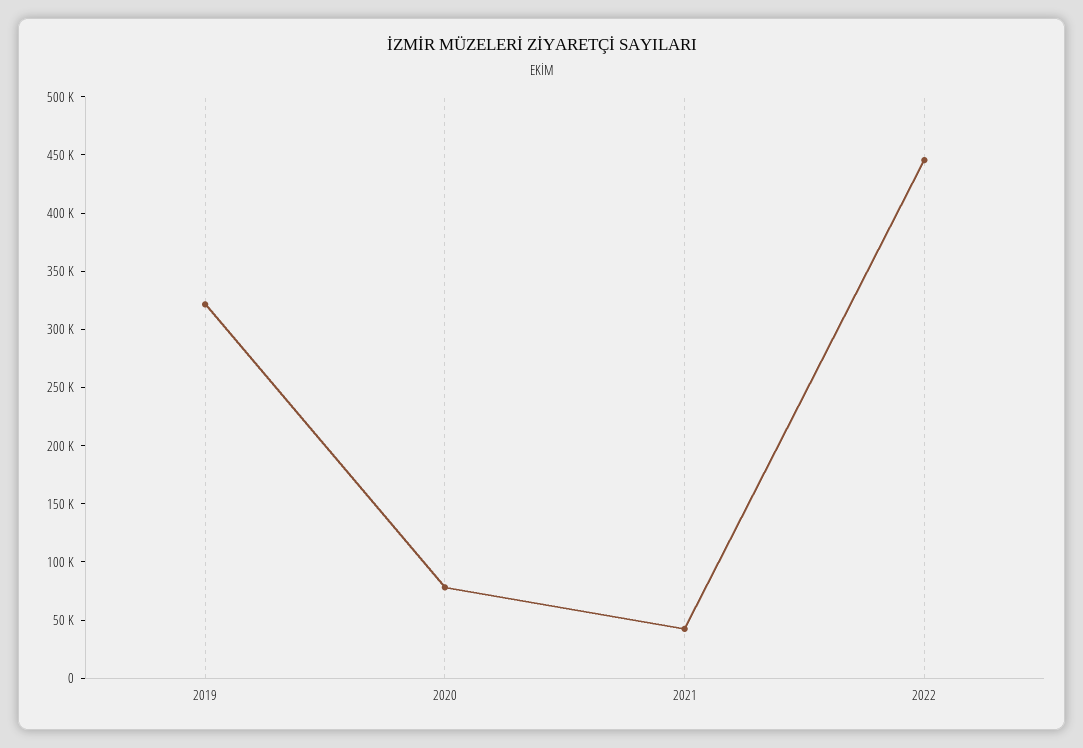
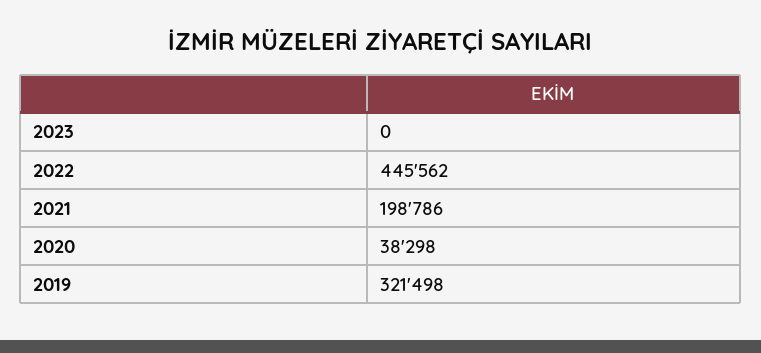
2020: 80000 -> 38298
2021: 40000 -> 198786
2023: none -> 0

